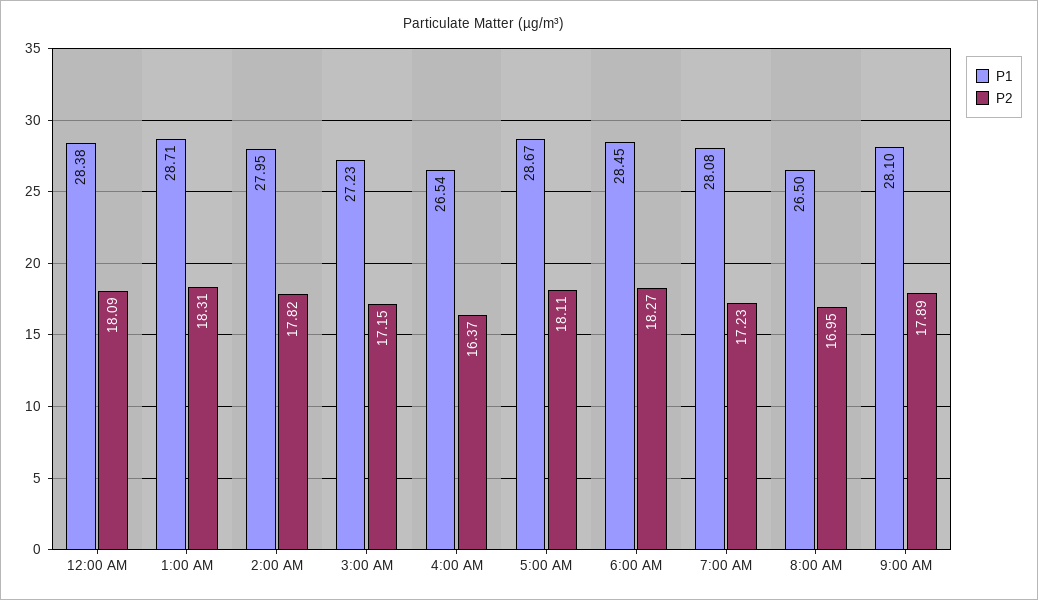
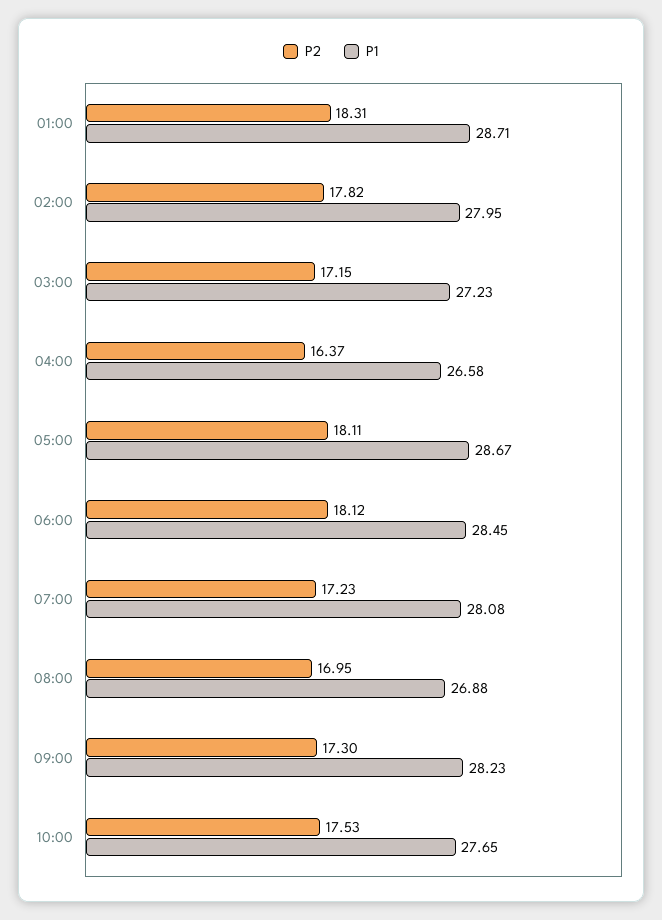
P1, 12:00 AM: 28.38 -> none
P2, 12:00 AM: 18.09 -> none
P1, 4:00 AM: 26.54 -> 26.58
P2, 6:00 AM: 18.27 -> 18.12
P1, 8:00 AM: 26.5 -> 26.88
P1, 9:00 AM: 28.1 -> 28.23
P2, 9:00 AM: 17.89 -> 17.3
P2, 10:00: none -> 17.53
P1, 10:00: none -> 27.65

